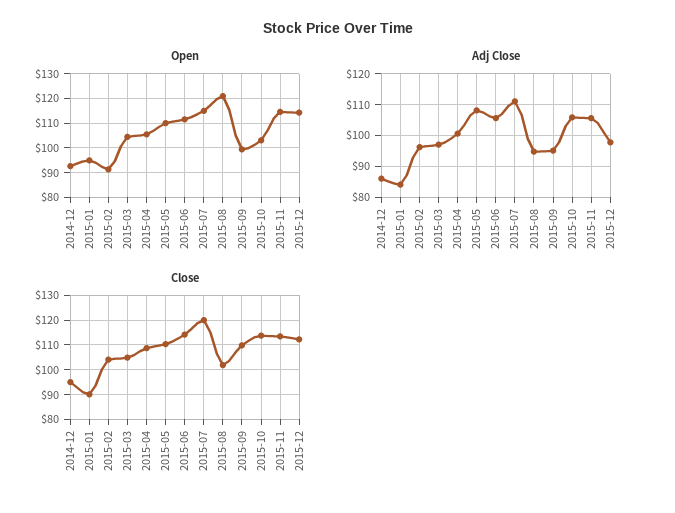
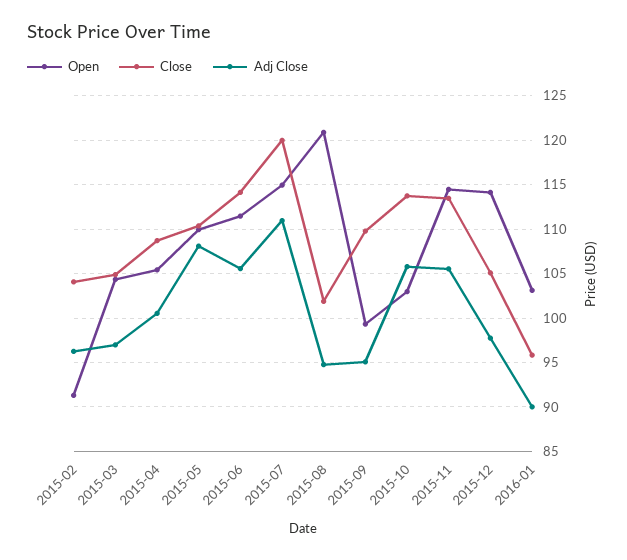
Open, 2014-12: 92.5 -> none
Open, 2015-01: 95 -> none
Adj Close, 2014-12: 86 -> none
Adj Close, 2015-01: 84 -> none
Close, 2014-12: 95 -> none
Close, 2015-01: 90 -> none
Close, 2015-12: 112.5 -> 105
Open, 2016-01: none -> 103
Close, 2016-01: none -> 96
Adj Close, 2016-01: none -> 90

